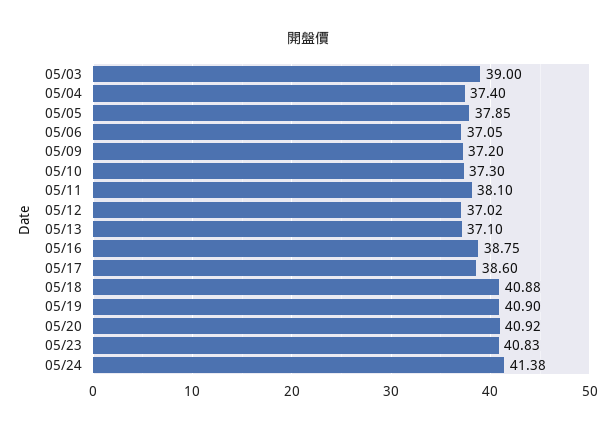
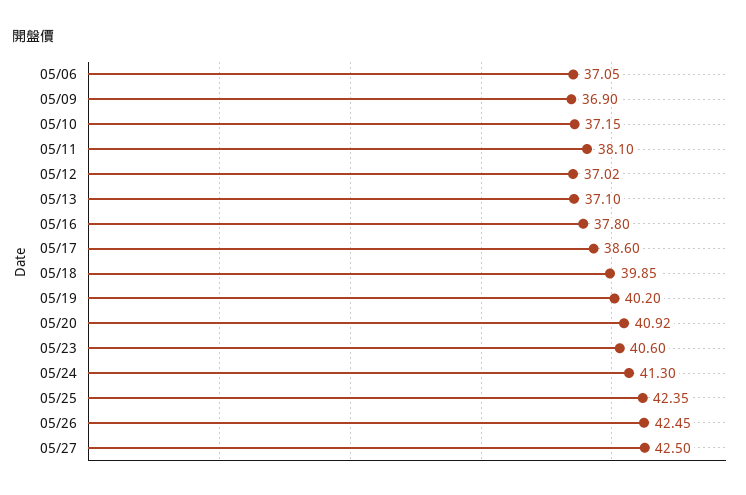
05/03: 39 -> none
05/04: 37.4 -> none
05/05: 37.85 -> none
05/09: 37.2 -> 36.9
05/10: 37.3 -> 37.15
05/16: 38.75 -> 37.8
05/18: 40.88 -> 39.85
05/19: 40.9 -> 40.2
05/23: 40.83 -> 40.6
05/24: 41.38 -> 41.3
05/25: none -> 42.35
05/26: none -> 42.45
05/27: none -> 42.5

